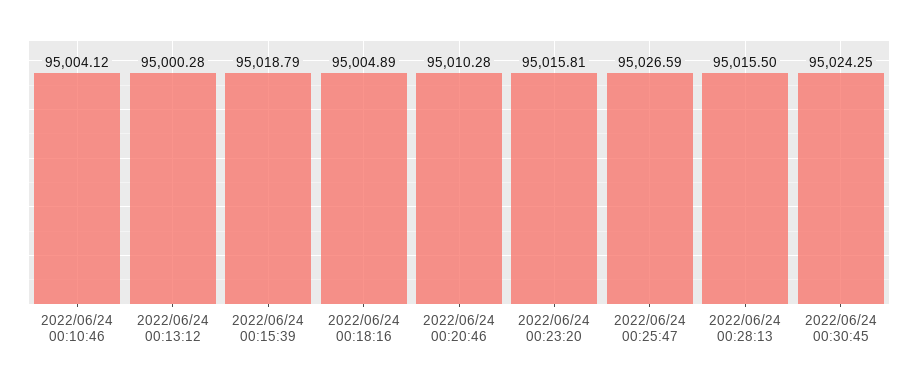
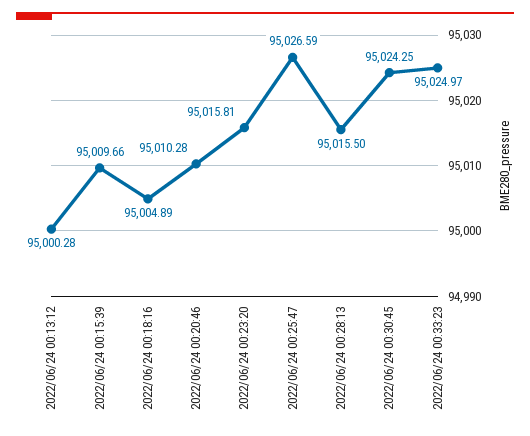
2022/06/24 00:10:46: 95004.12 -> none
2022/06/24 00:15:39: 95018.79 -> 95009.66
2022/06/24 00:33:23: none -> 95024.97

